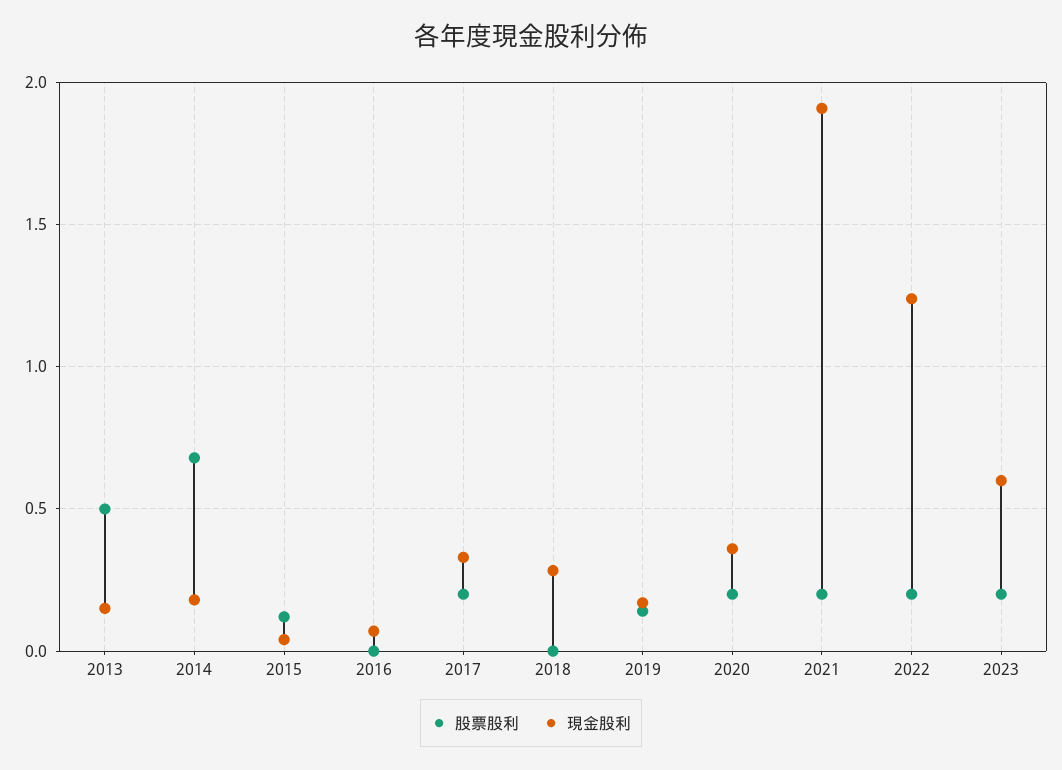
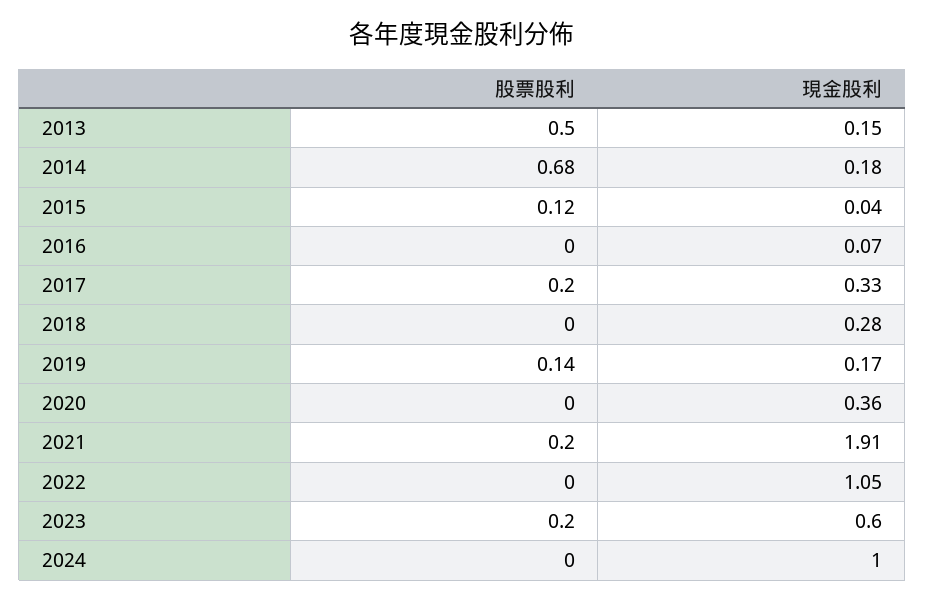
股票股利, 2020: 0.2 -> 0
股票股利, 2022: 0.2 -> 0
現金股利, 2022: 1.25 -> 1.05
股票股利, 2024: none -> 0
現金股利, 2024: none -> 1

